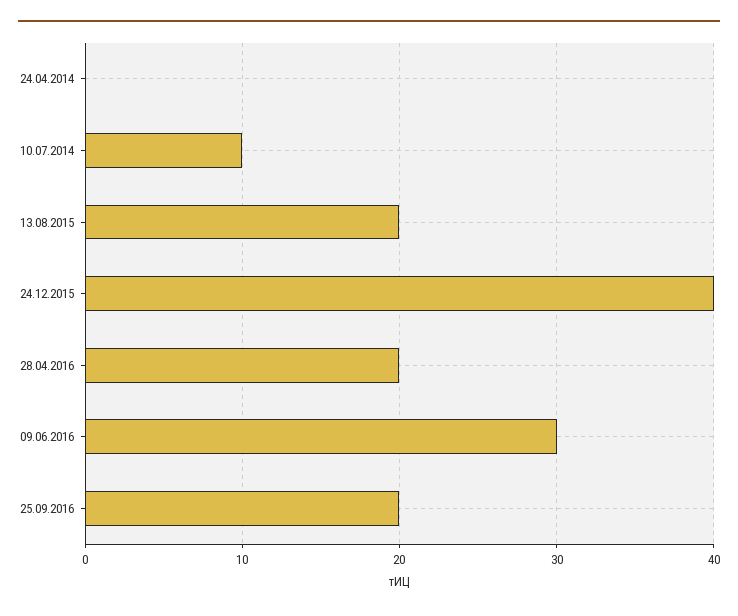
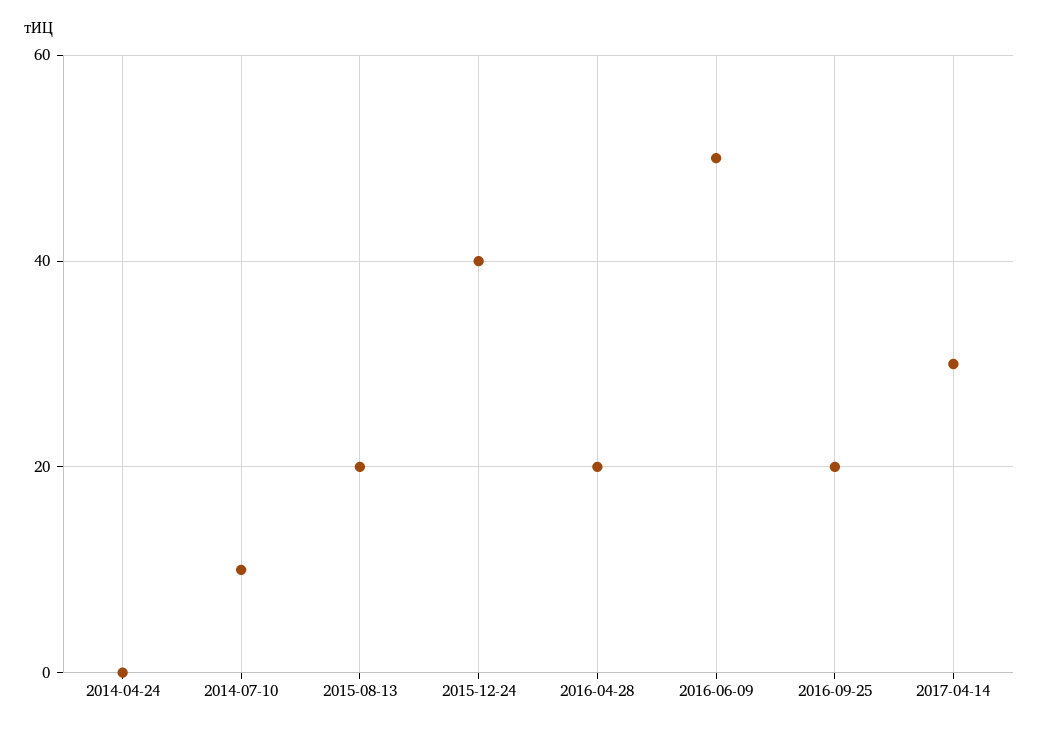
09.06.2016: 30 -> 50
2017-04-14: none -> 30

